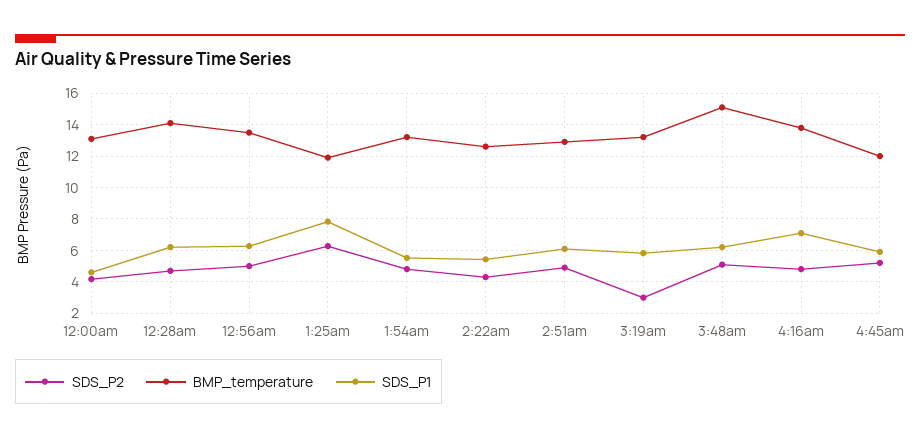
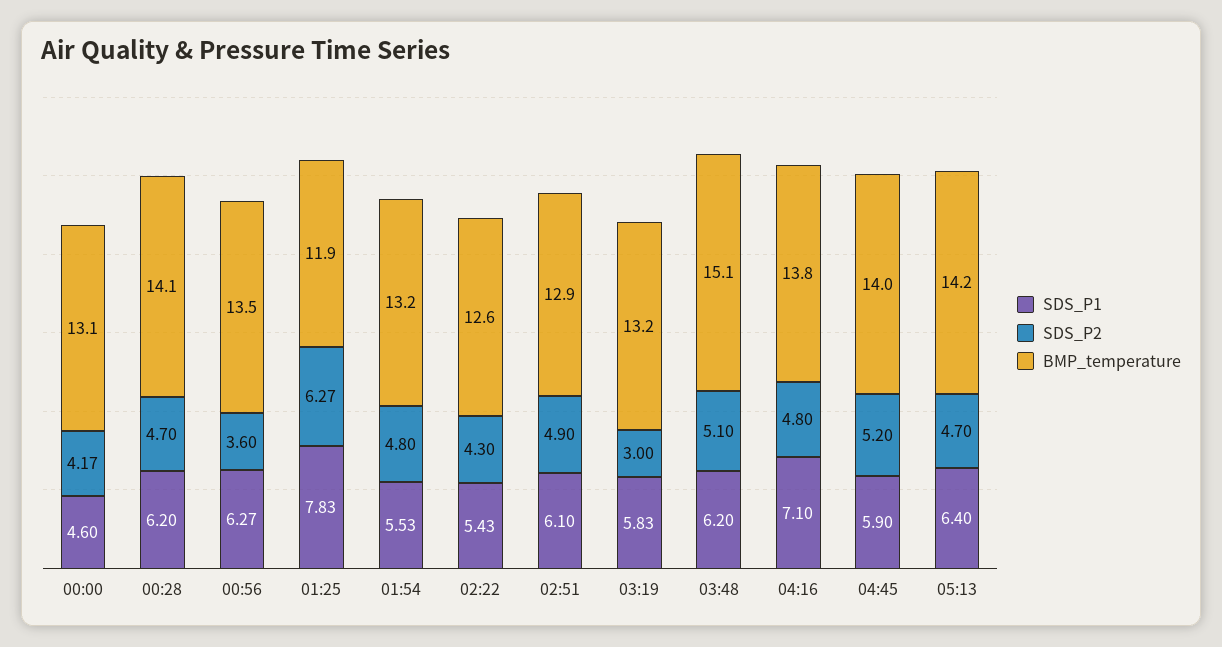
SDS_P2, 12:56am: 5 -> 3.6
BMP_temperature, 4:45am: 12 -> 14
SDS_P1, 05:13: none -> 6.4
SDS_P2, 05:13: none -> 4.7
BMP_temperature, 05:13: none -> 14.2

